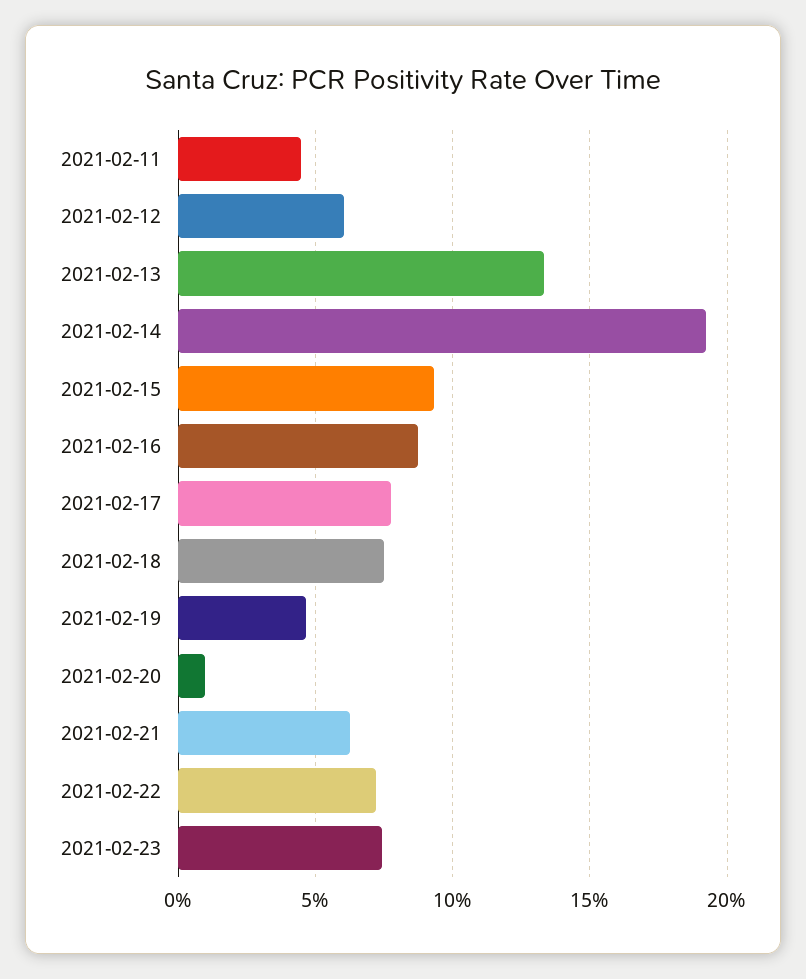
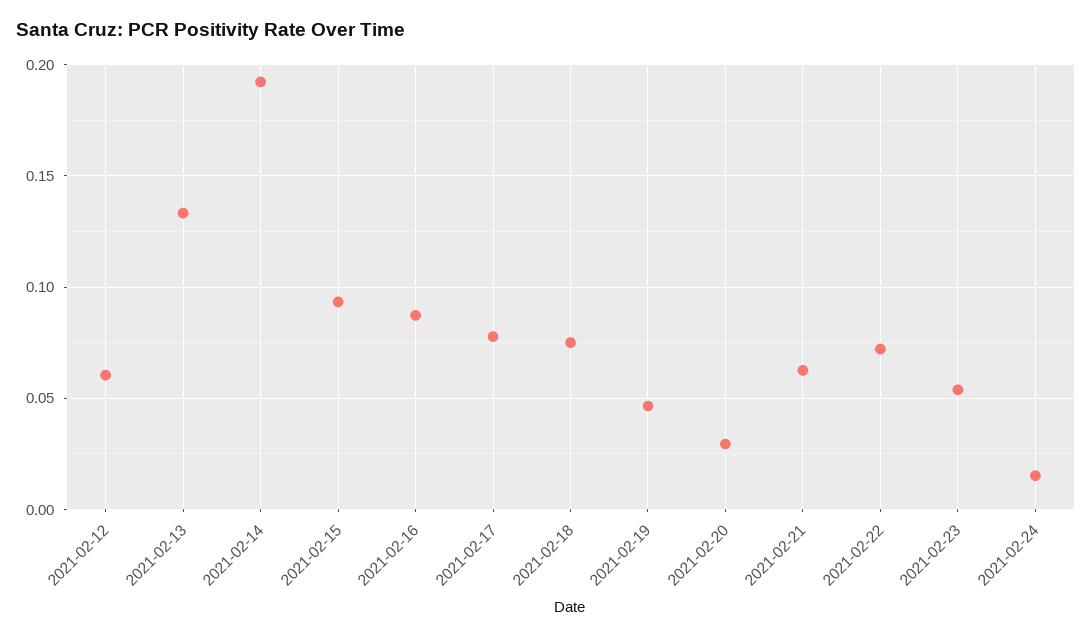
2021-02-11: 0.045 -> none
2021-02-20: 0.01 -> 0.03
2021-02-23: 0.075 -> 0.055
2021-02-24: none -> 0.015

